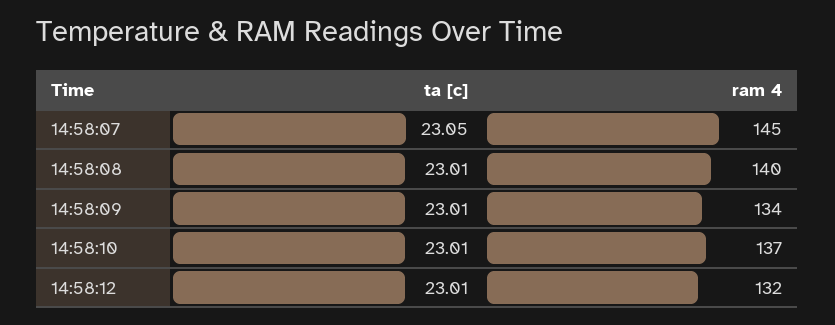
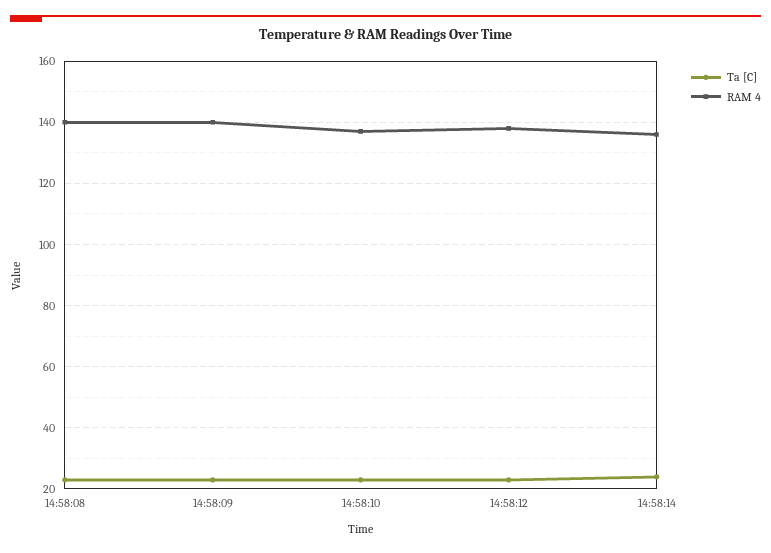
ta [c], 14:58:07: 23.05 -> none
ram 4, 14:58:07: 145 -> none
ram 4, 14:58:09: 134 -> 140
ram 4, 14:58:12: 132 -> 138
ta [c], 14:58:14: none -> 24
ram 4, 14:58:14: none -> 136

